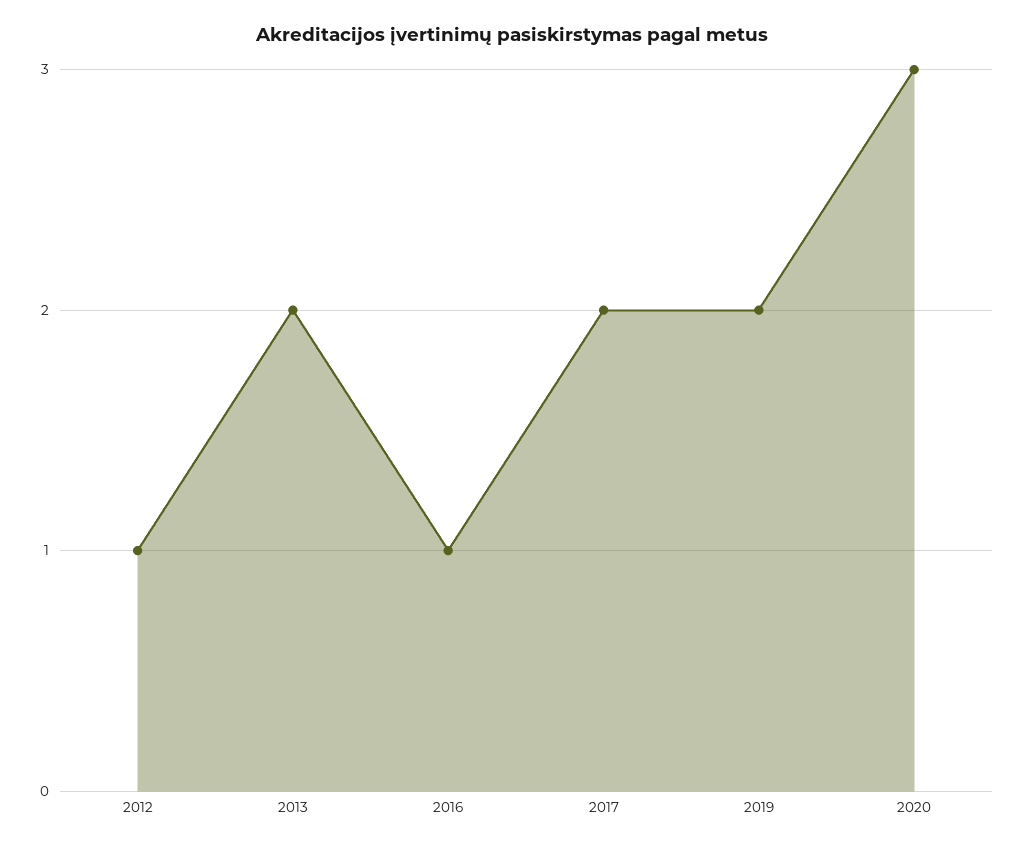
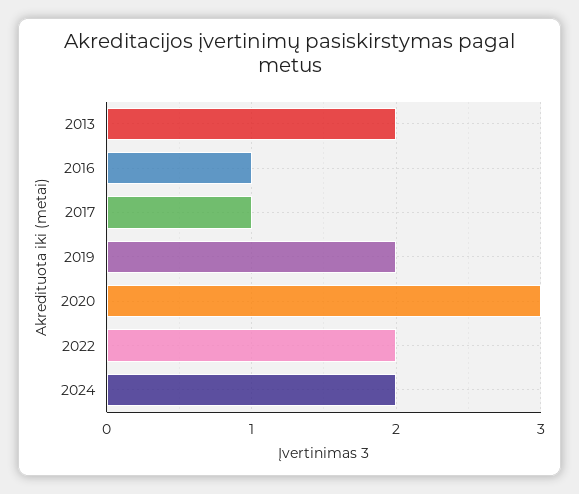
2012: 1 -> none
2017: 2 -> 1
2022: none -> 2
2024: none -> 2

